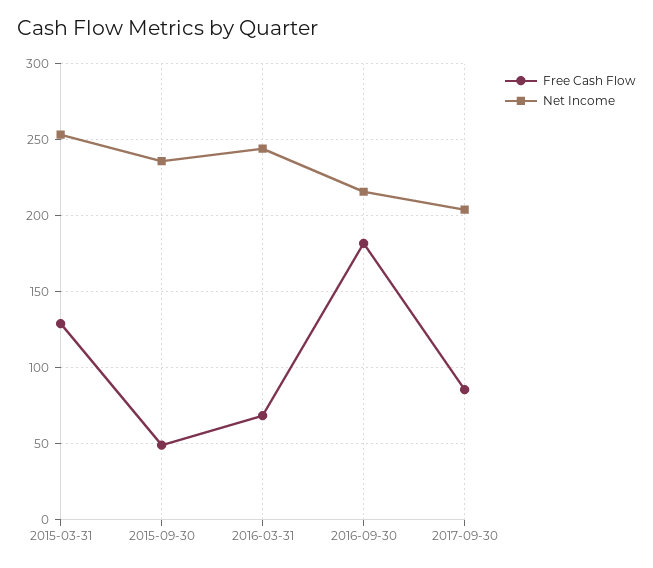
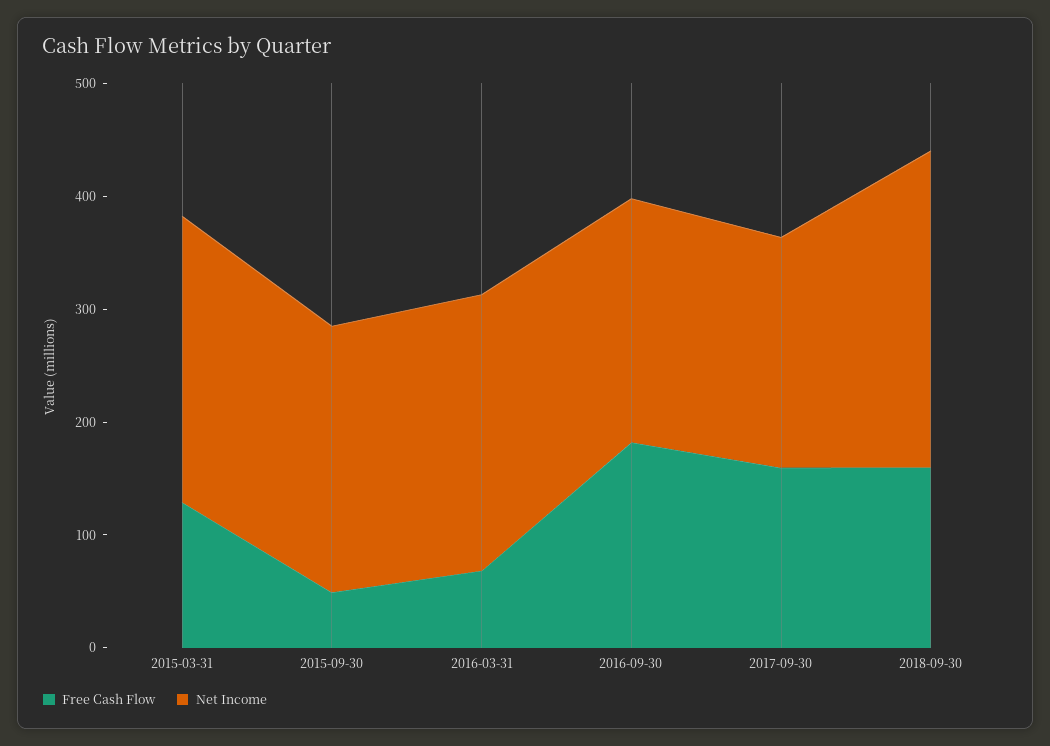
Free Cash Flow, 2017-09-30: 85 -> 160
Free Cash Flow, 2018-09-30: none -> 160
Net Income, 2018-09-30: none -> 280

